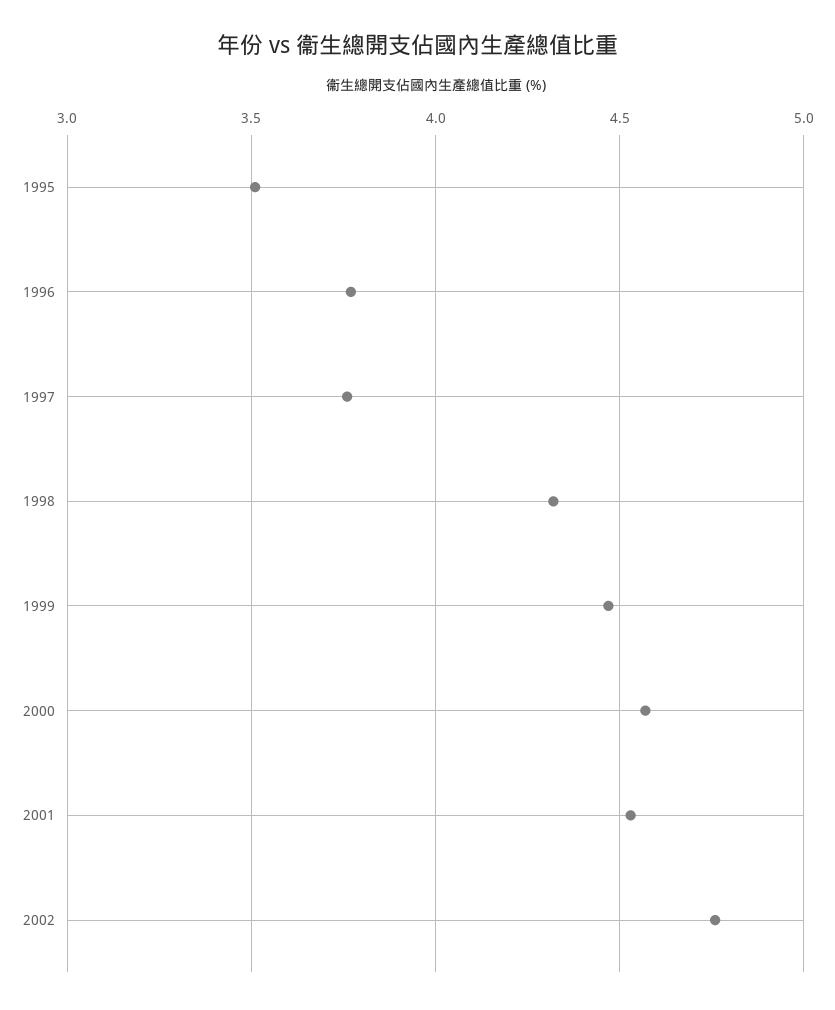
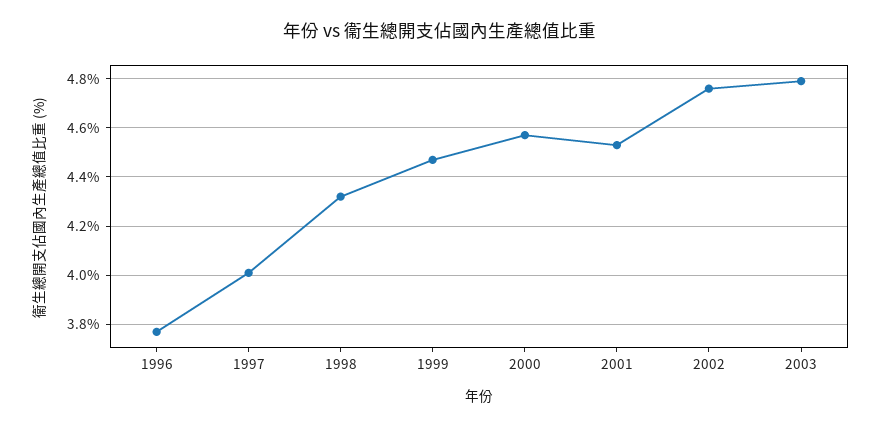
1995: 3.5 -> none
1997: 3.75 -> 4
2003: none -> 4.8

